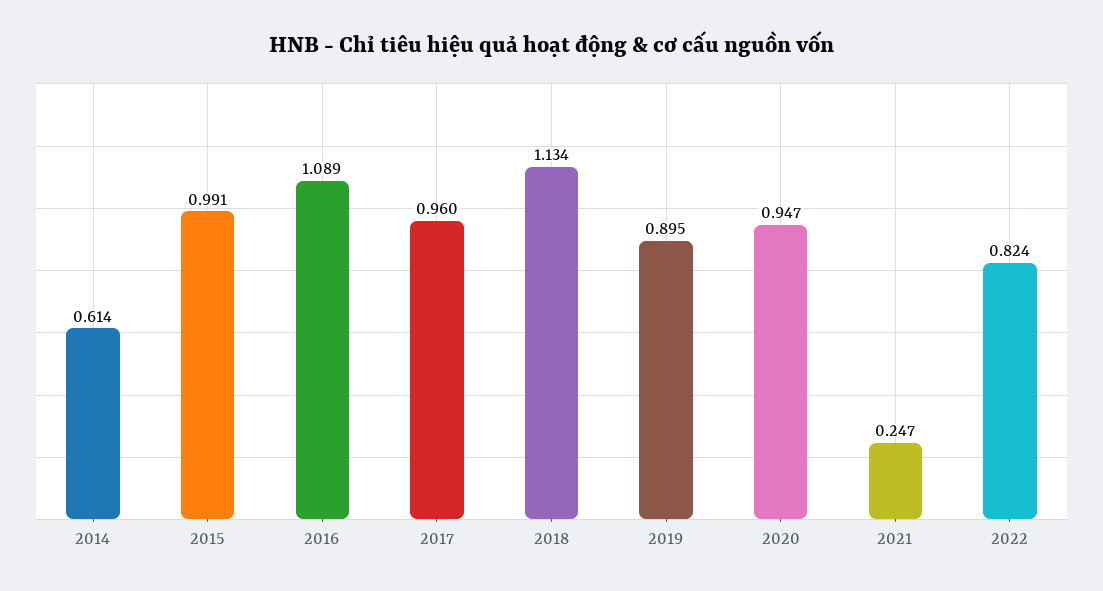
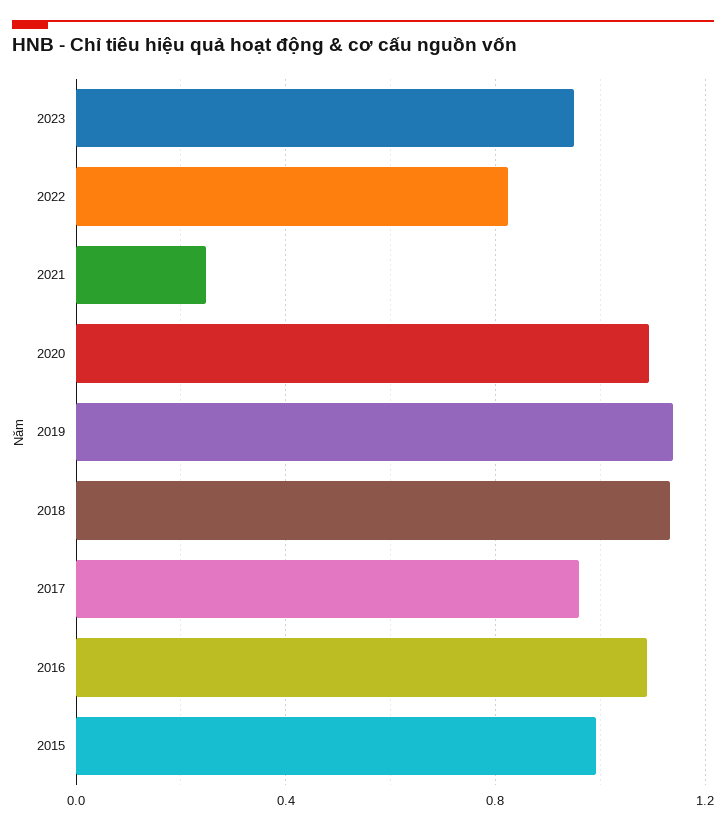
2014: 0.614 -> none
2019: 0.895 -> 1.15
2020: 0.947 -> 1.1
2023: none -> 0.95

